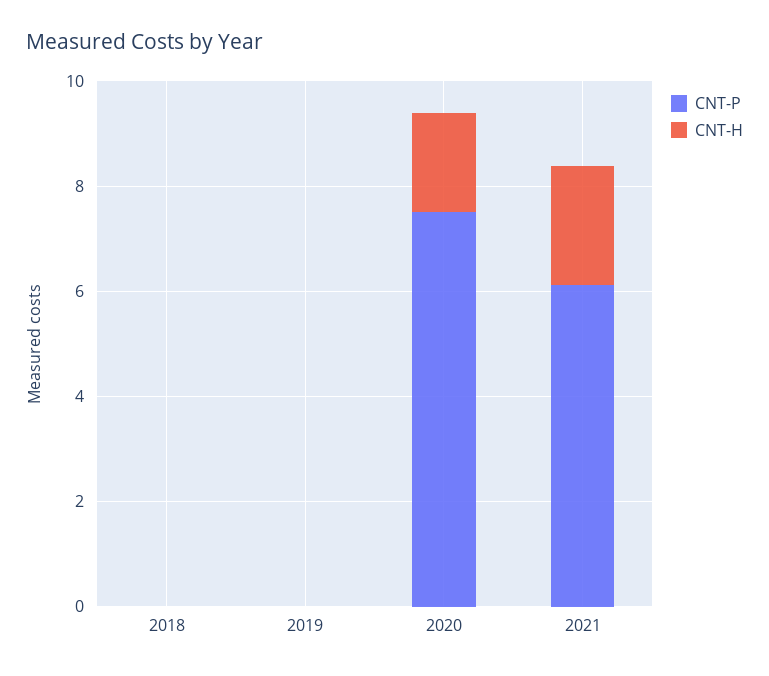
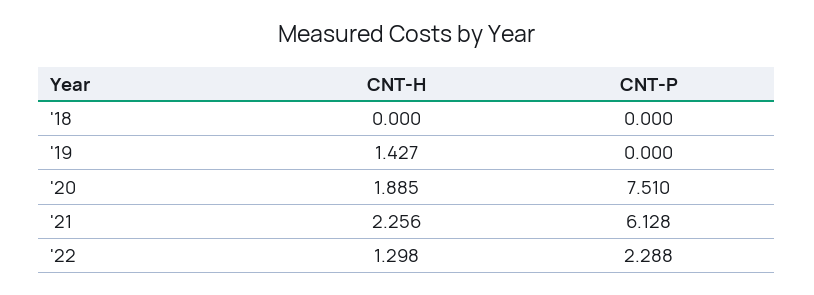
CNT-H, 2019: 0 -> 1.427
CNT-H, '22: none -> 1.298
CNT-P, '22: none -> 2.288

